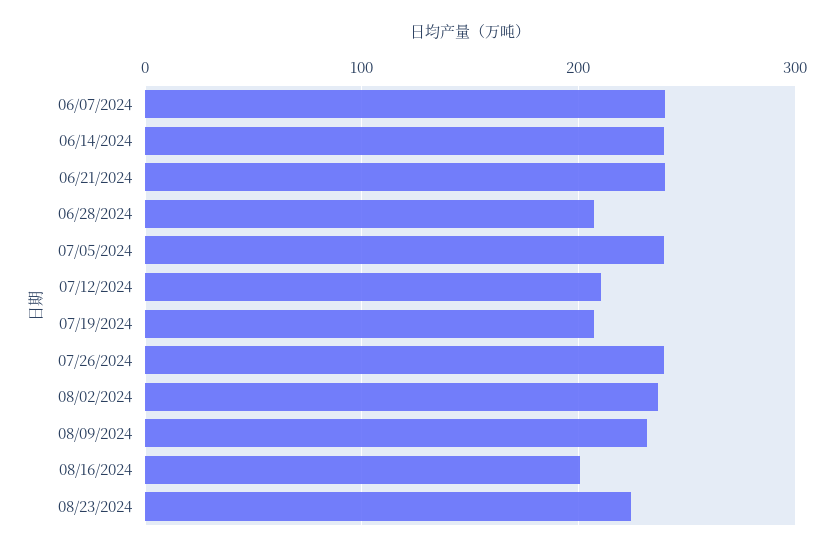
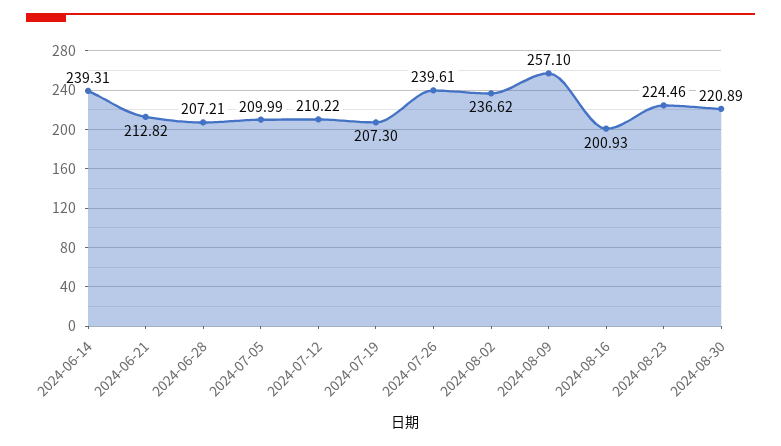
06/07/2024: 240 -> none
06/21/2024: 240 -> 212.82
07/05/2024: 240 -> 209.99
08/09/2024: 230 -> 257.1
2024-08-30: none -> 220.89

